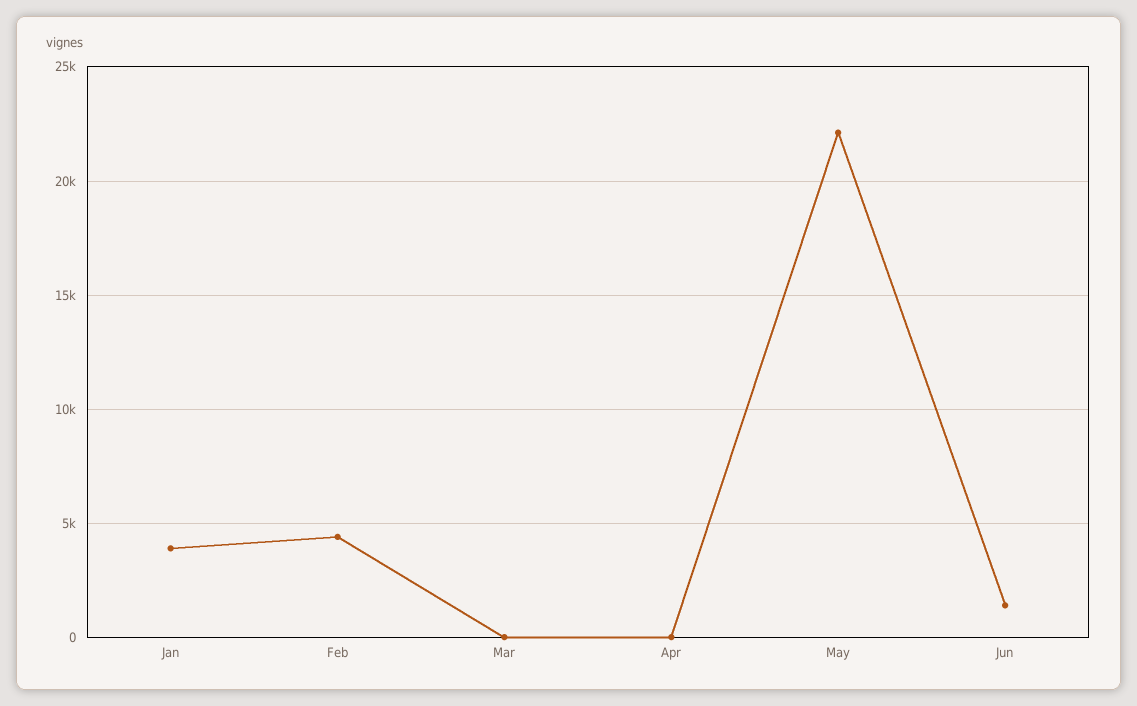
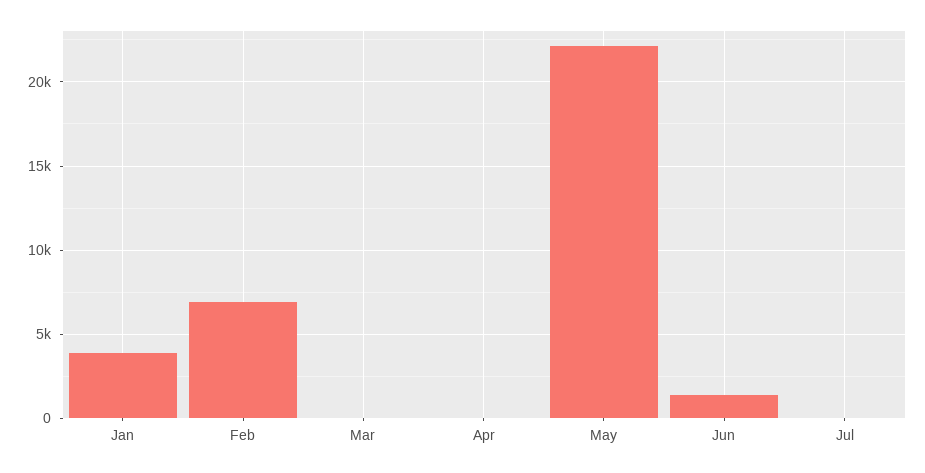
Feb: 4500 -> 7000
Jul: none -> 0

